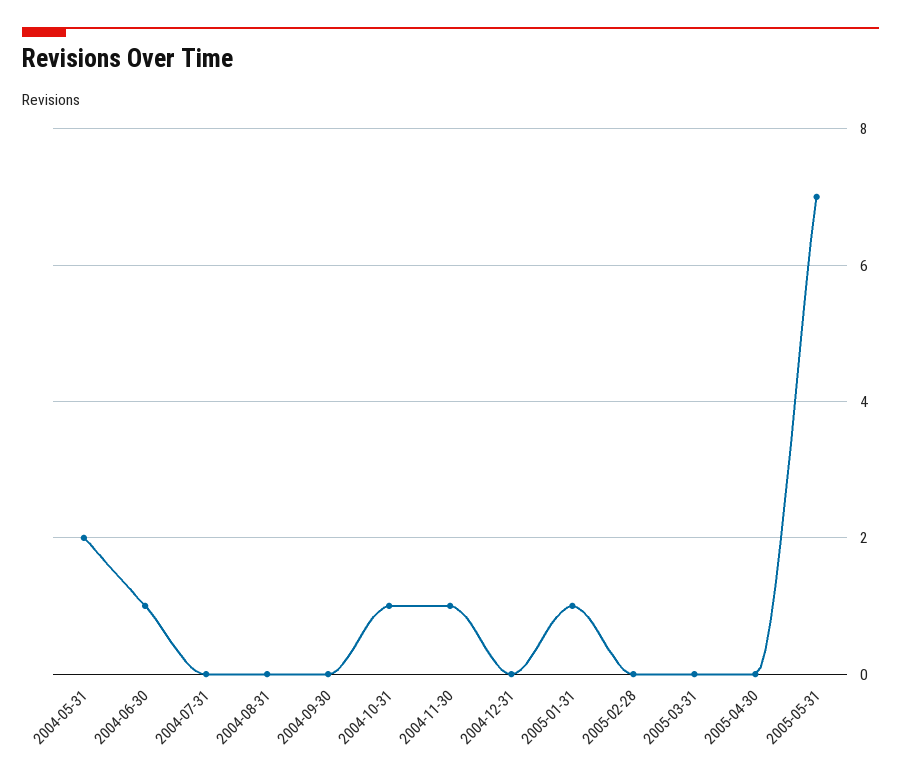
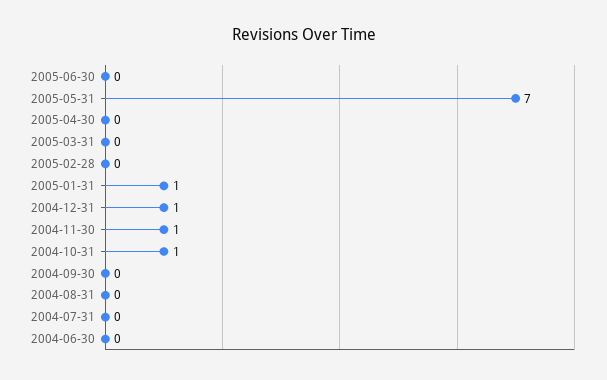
2004-05-31: 2 -> none
2004-06-30: 1 -> 0
2004-12-31: 0 -> 1
2005-06-30: none -> 0

